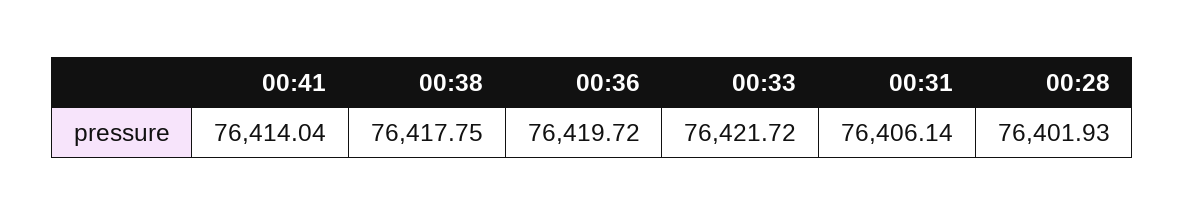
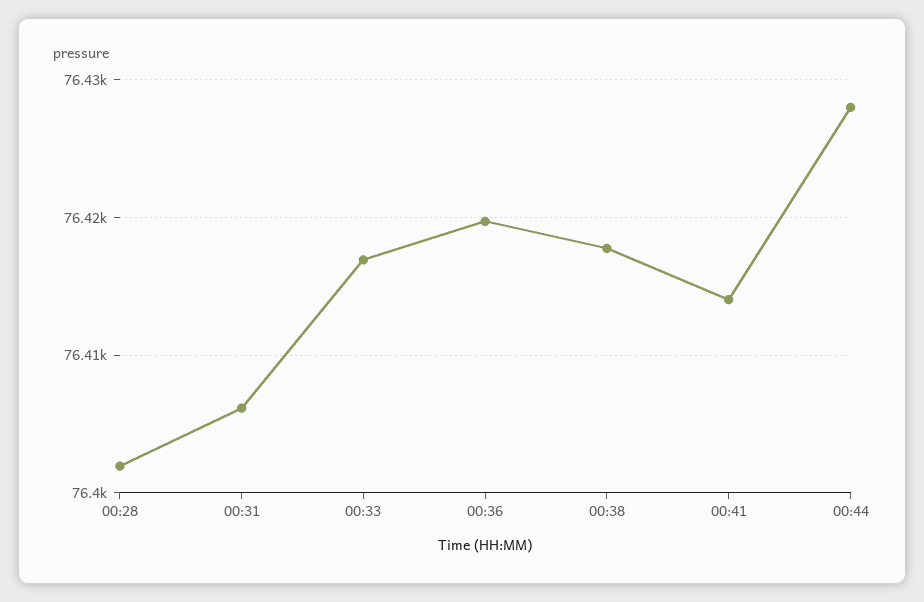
00:33: 76421.72 -> 76417
00:44: none -> 76428

